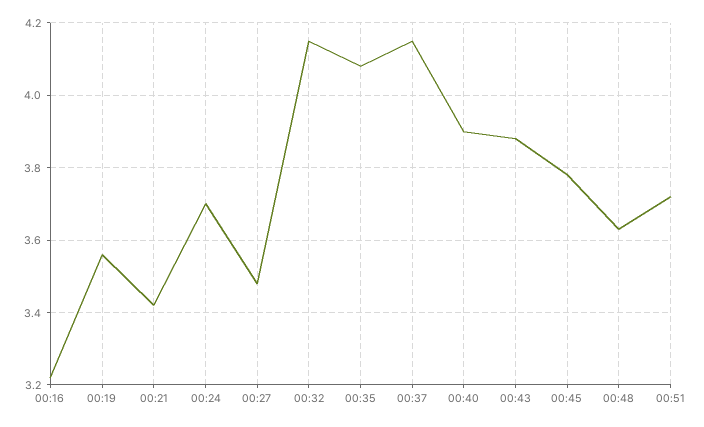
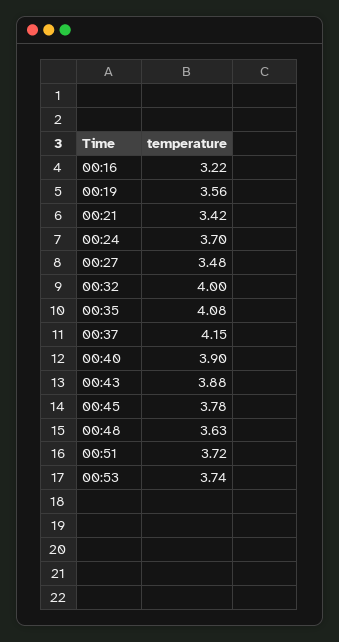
00:32: 4.15 -> 4
00:53: none -> 3.74

